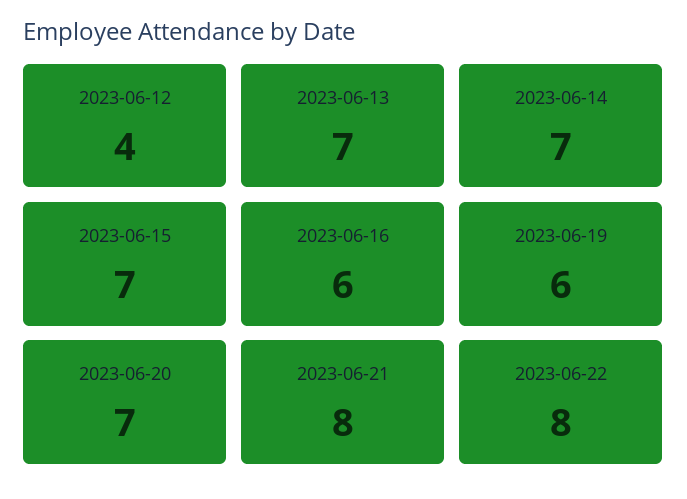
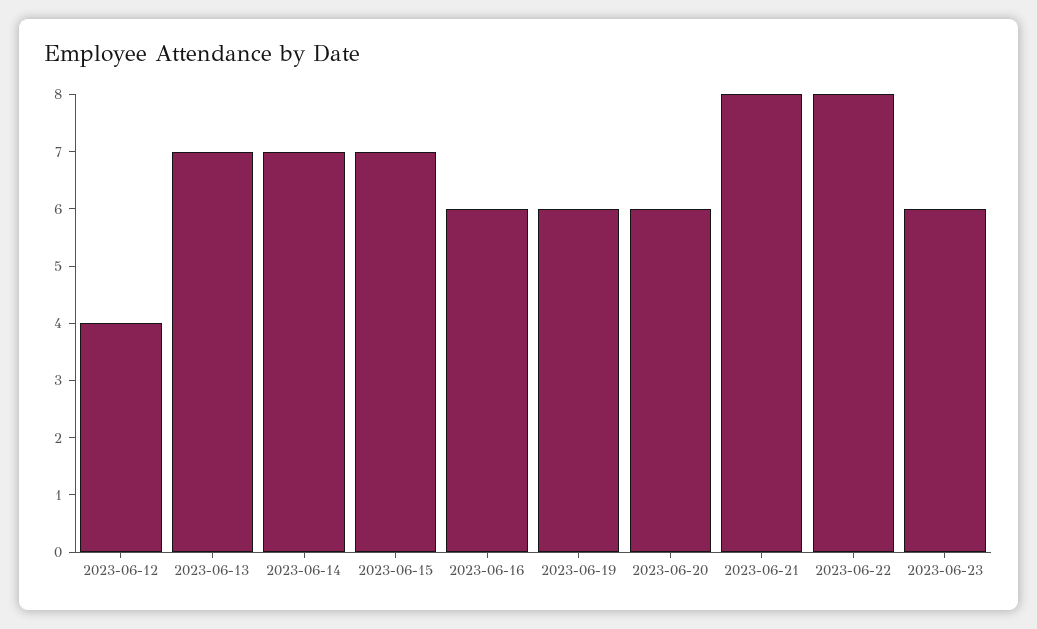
2023-06-20: 7 -> 6
2023-06-23: none -> 6

